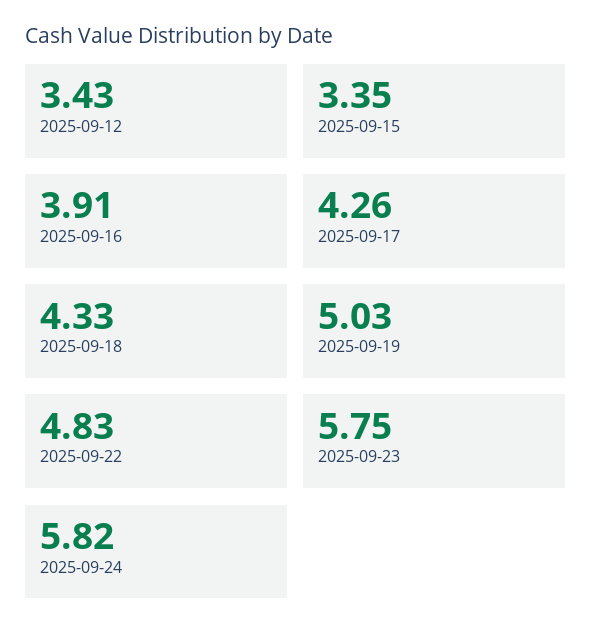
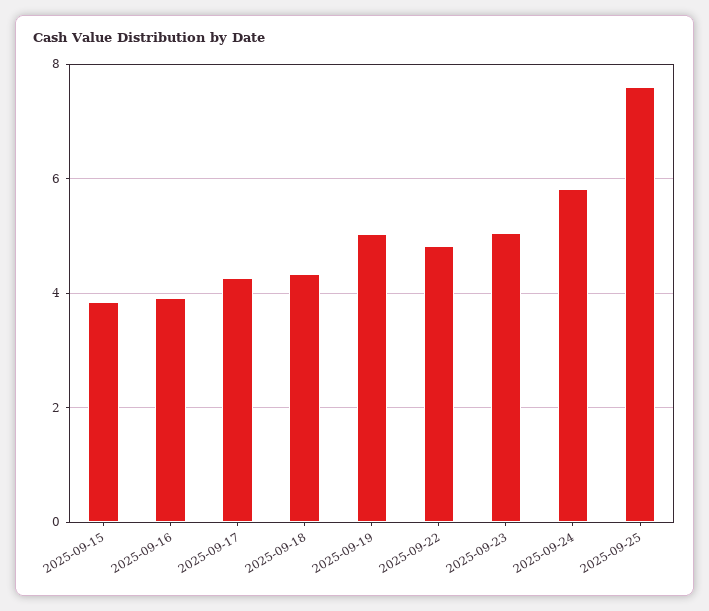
2025-09-12: 3.43 -> none
2025-09-15: 3.35 -> 3.8
2025-09-23: 5.75 -> 5
2025-09-25: none -> 7.6

